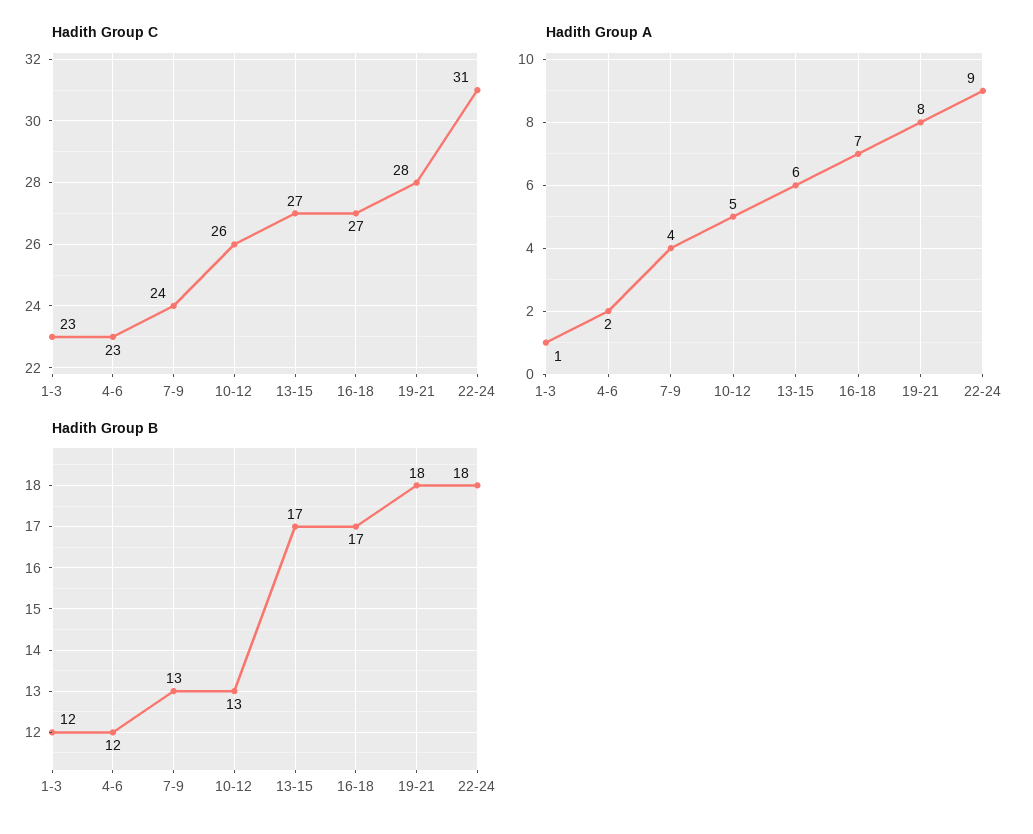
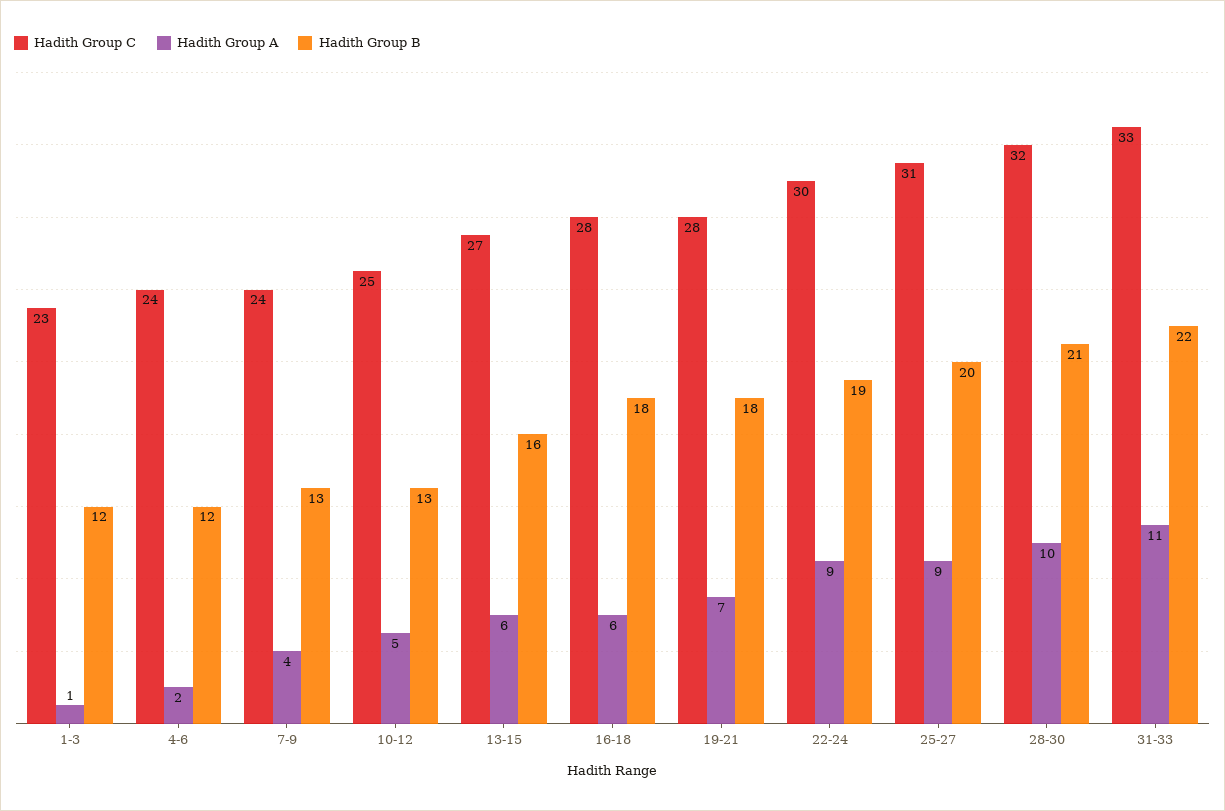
Hadith Group C, 4-6: 23 -> 24
Hadith Group C, 10-12: 26 -> 25
Hadith Group C, 16-18: 27 -> 28
Hadith Group C, 22-24: 31 -> 30
Hadith Group A, 16-18: 7 -> 6
Hadith Group A, 19-21: 8 -> 7
Hadith Group B, 13-15: 17 -> 16
Hadith Group B, 16-18: 17 -> 18
Hadith Group B, 22-24: 18 -> 19
Hadith Group C, 25-27: none -> 31
Hadith Group A, 25-27: none -> 9
Hadith Group B, 25-27: none -> 20
Hadith Group C, 28-30: none -> 32
Hadith Group A, 28-30: none -> 10
Hadith Group B, 28-30: none -> 21
Hadith Group C, 31-33: none -> 33
Hadith Group A, 31-33: none -> 11
Hadith Group B, 31-33: none -> 22

